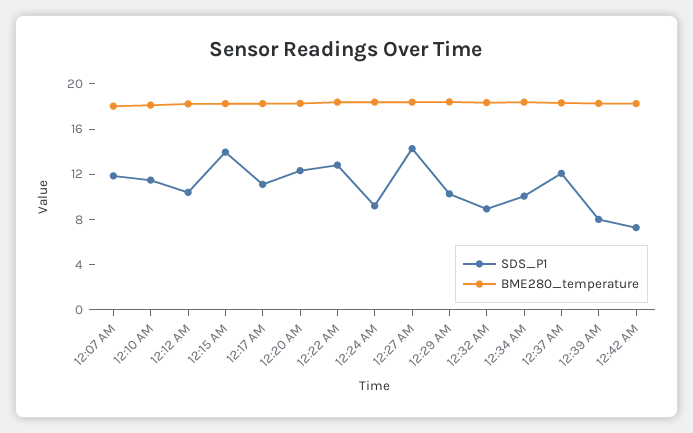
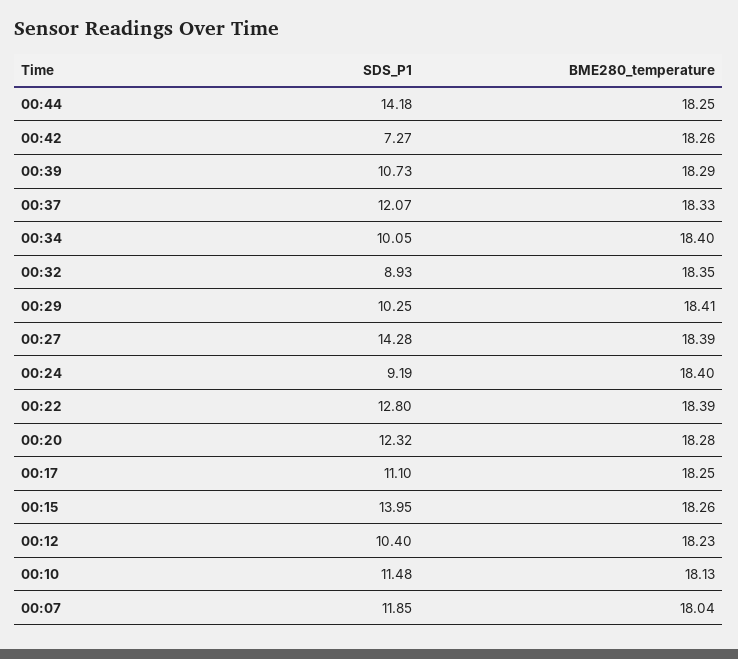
SDS_P1, 12:39 AM: 8 -> 10.73
SDS_P1, 00:44: none -> 14.18
BME280_temperature, 00:44: none -> 18.25

